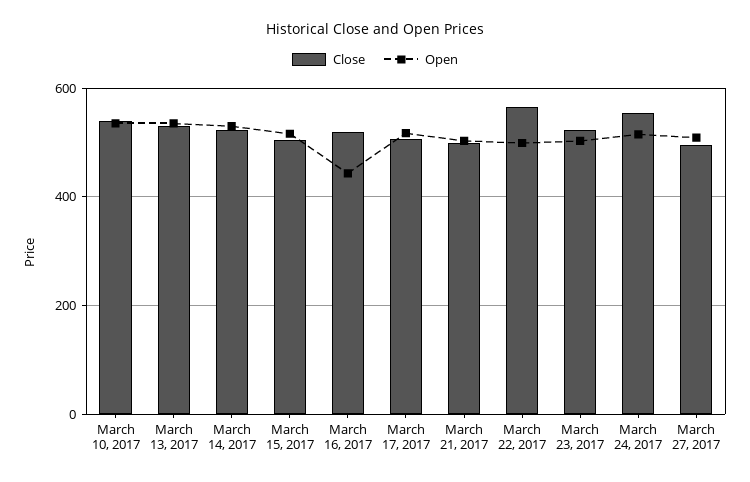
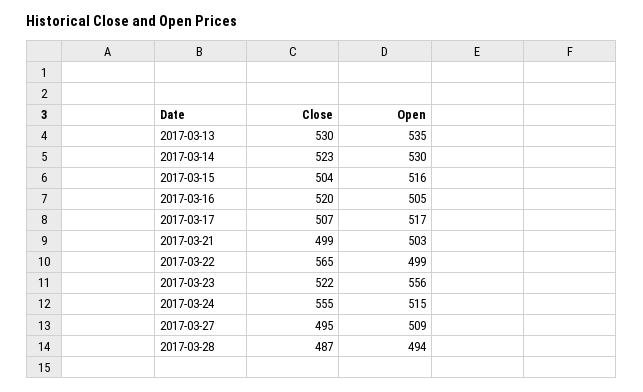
Close, March 10, 2017: 540 -> none
Open, March 10, 2017: 540 -> none
Open, March 16, 2017: 440 -> 505
Open, March 23, 2017: 500 -> 556
Close, 2017-03-28: none -> 487
Open, 2017-03-28: none -> 494

